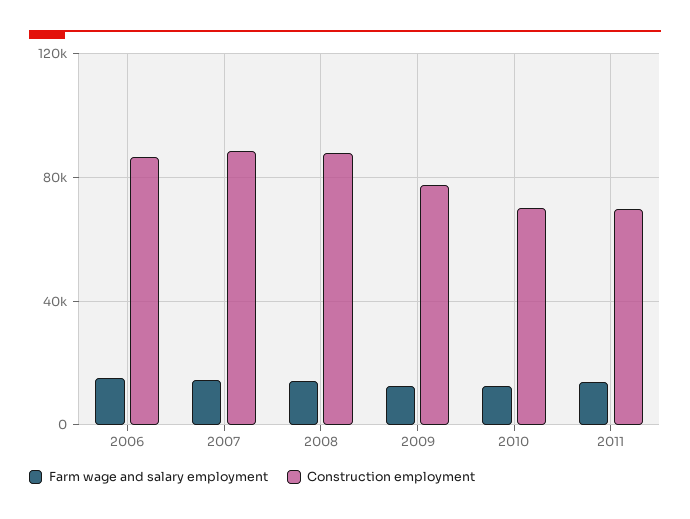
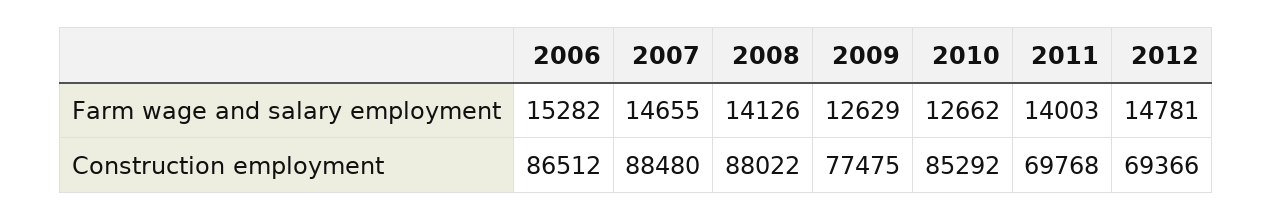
Construction employment, 2010: 70000 -> 85292
Farm wage and salary employment, 2012: none -> 14781
Construction employment, 2012: none -> 69366

